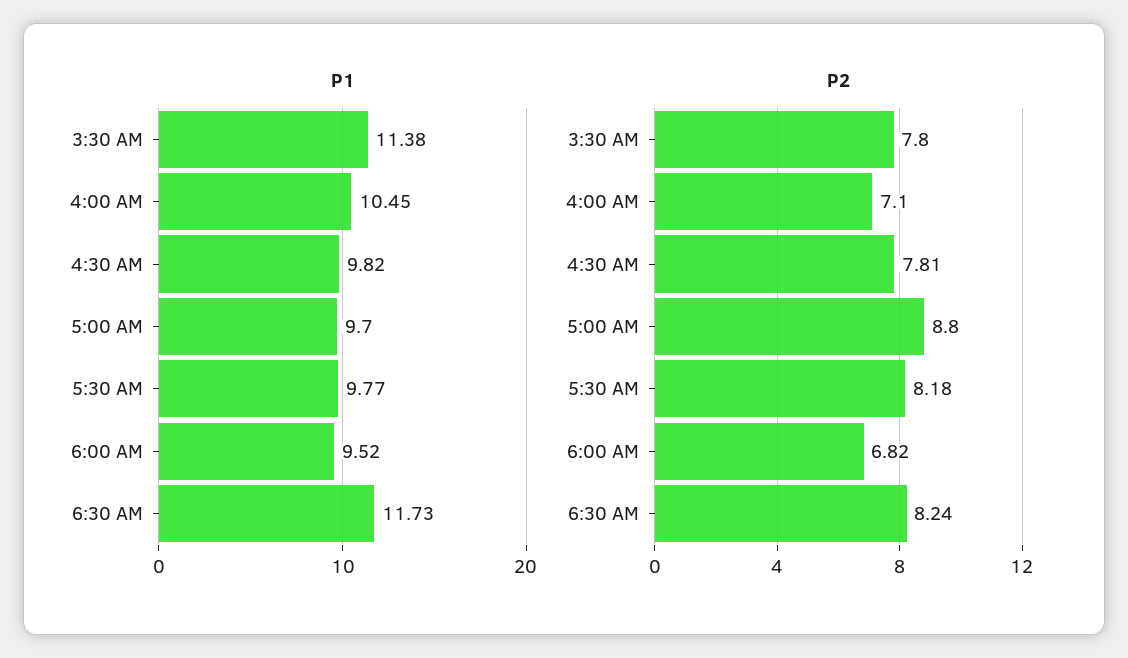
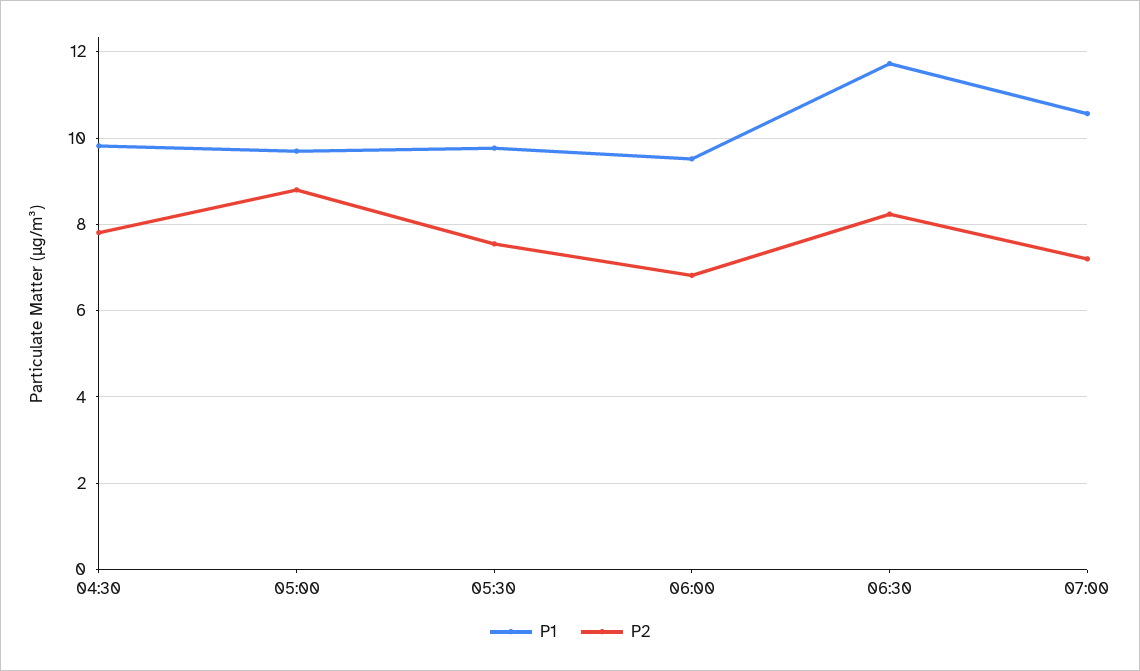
P1, 3:30 AM: 11.38 -> none
P1, 4:00 AM: 10.45 -> none
P2, 3:30 AM: 7.8 -> none
P2, 4:00 AM: 7.1 -> none
P2, 5:30 AM: 8.18 -> 7.6
P1, 07:00: none -> 10.6
P2, 07:00: none -> 7.2

